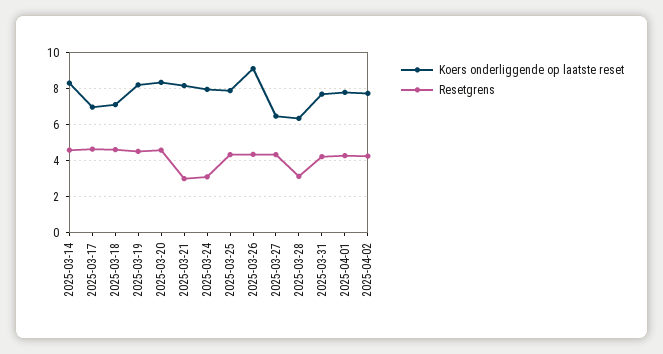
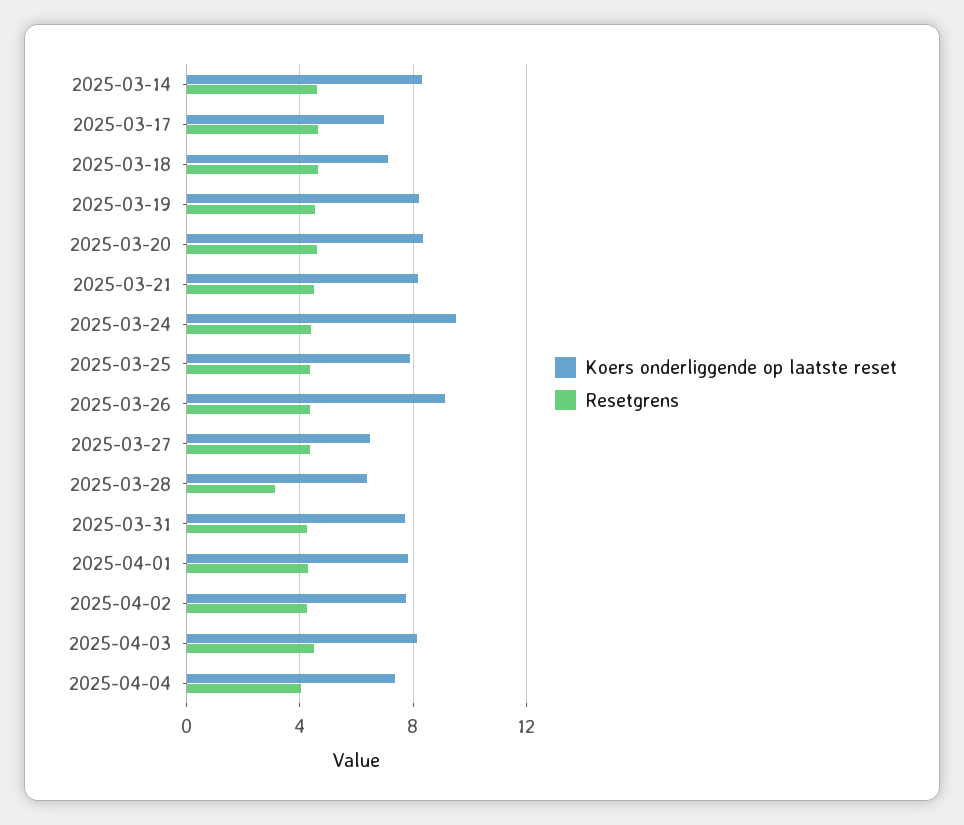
Resetgrens, 2025-03-21: 3 -> 4.5
Koers onderliggende op laatste reset, 2025-03-24: 8 -> 9.5
Resetgrens, 2025-03-24: 3 -> 4.5
Koers onderliggende op laatste reset, 2025-04-03: none -> 8
Resetgrens, 2025-04-03: none -> 4.5
Koers onderliggende op laatste reset, 2025-04-04: none -> 7.5
Resetgrens, 2025-04-04: none -> 4

